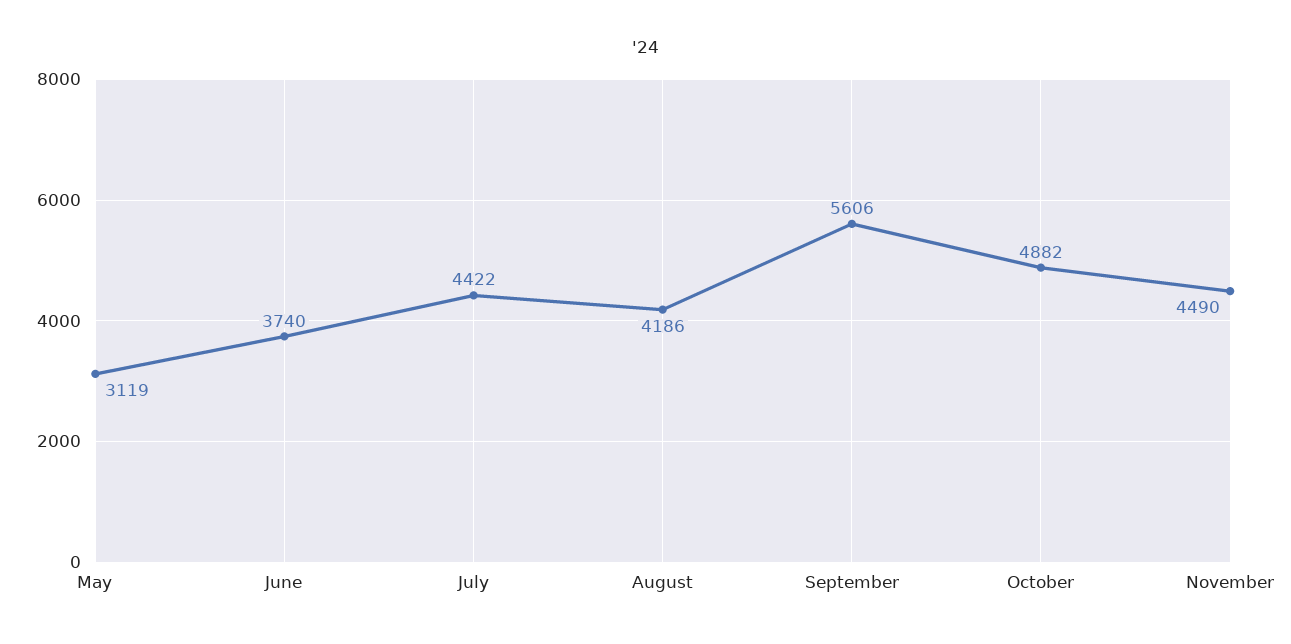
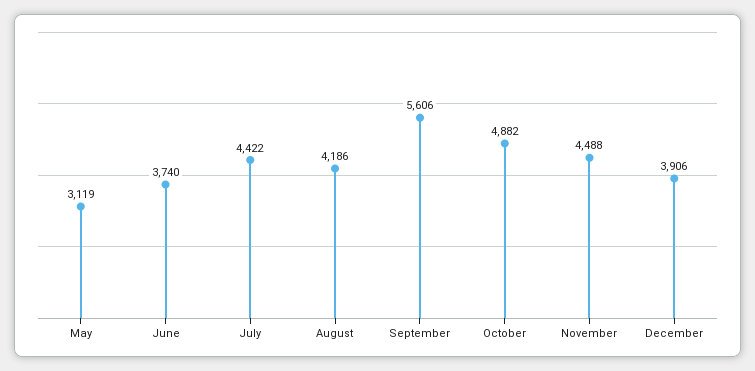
November: 4490 -> 4488
December: none -> 3906

